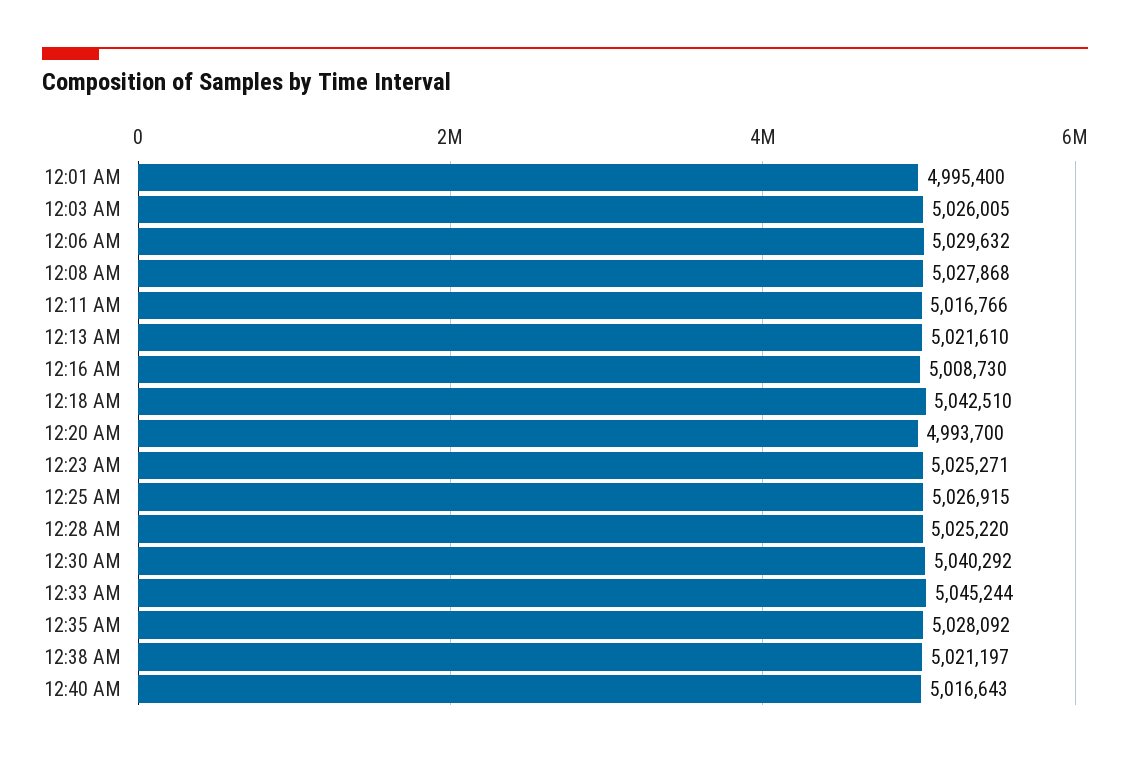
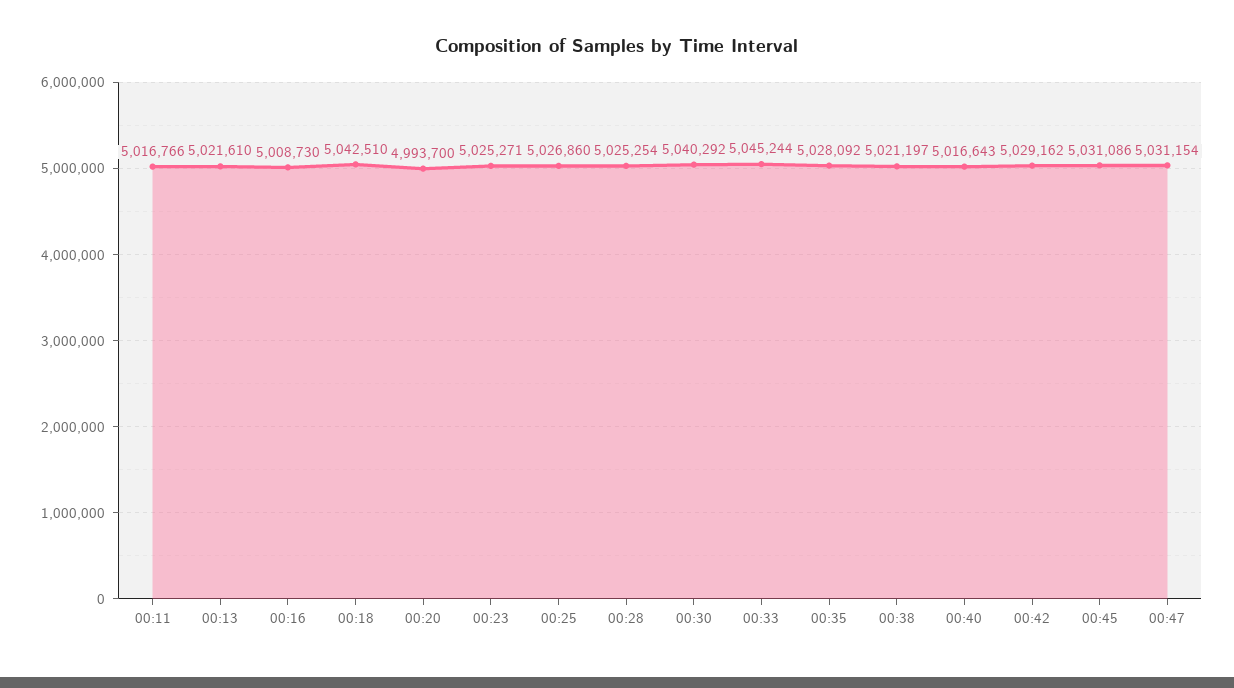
12:01 AM: 4995400 -> none
12:03 AM: 5026005 -> none
12:06 AM: 5029632 -> none
12:08 AM: 5027868 -> none
12:25 AM: 5026915 -> 5026860
12:28 AM: 5025220 -> 5025254
00:42: none -> 5029162
00:45: none -> 5031086
00:47: none -> 5031154

